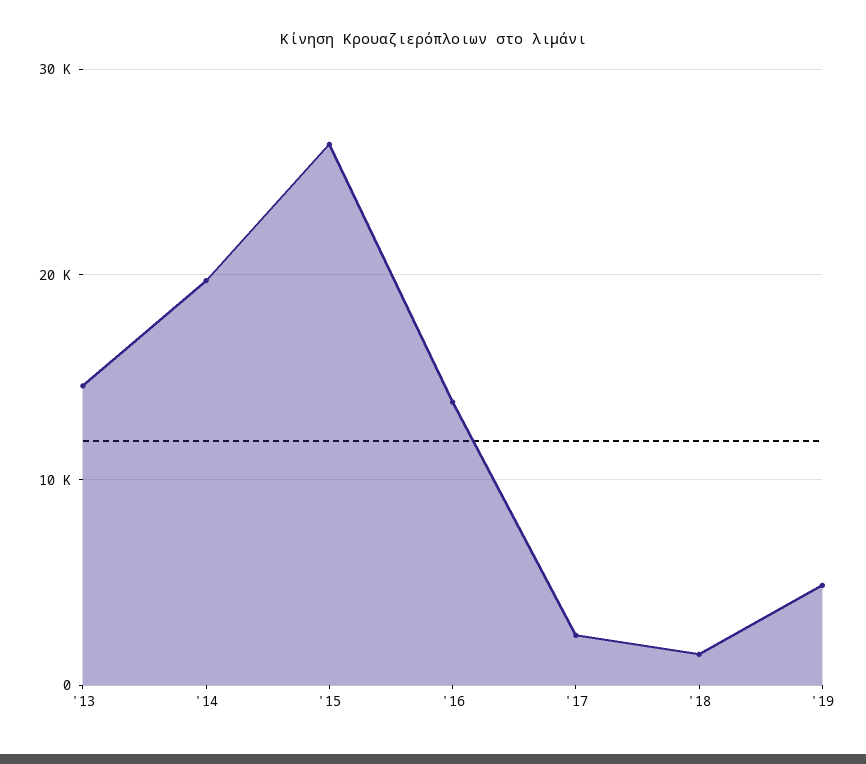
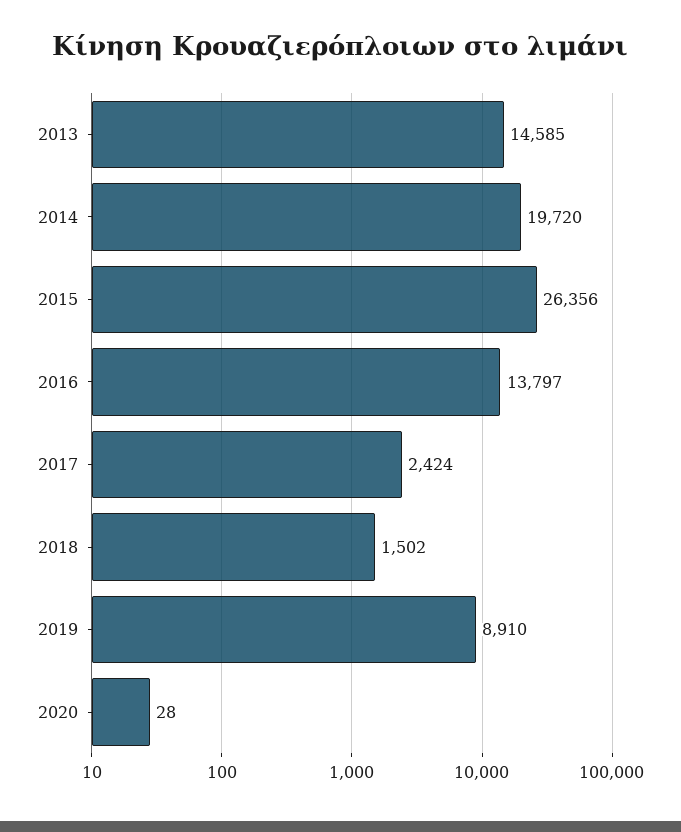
'19: 5000 -> 8910
2020: none -> 28

